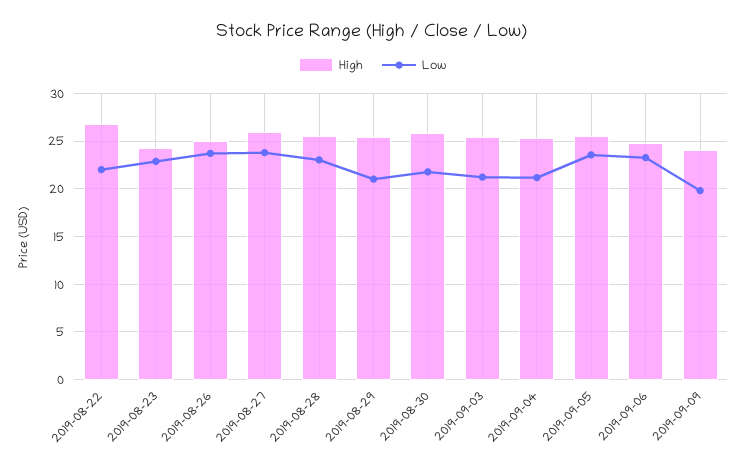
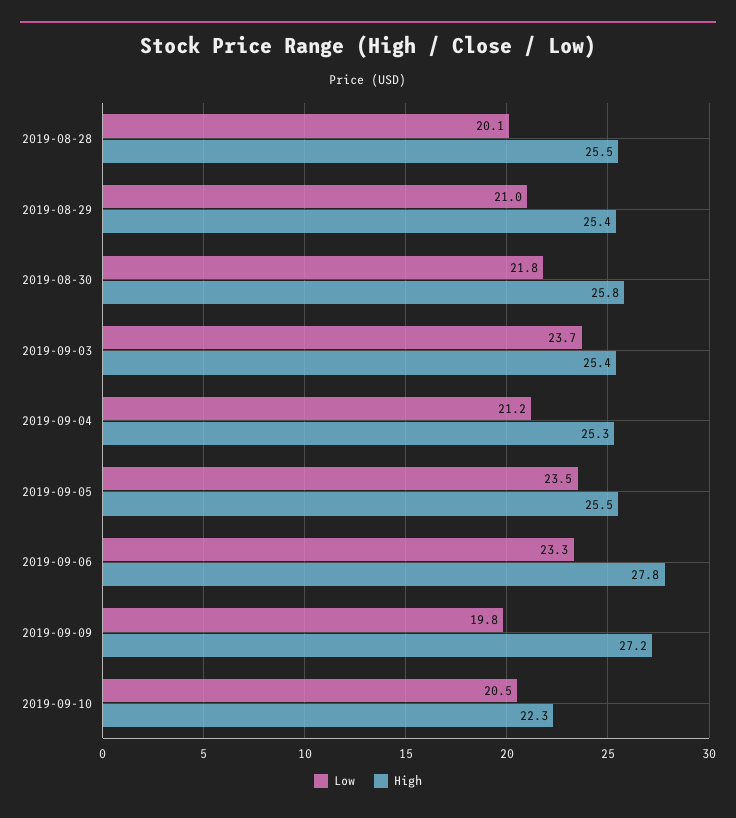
High, 2019-08-22: 27 -> none
Low, 2019-08-22: 22 -> none
High, 2019-08-23: 24 -> none
Low, 2019-08-23: 23 -> none
High, 2019-08-26: 25 -> none
Low, 2019-08-26: 24 -> none
High, 2019-08-27: 26 -> none
Low, 2019-08-27: 24 -> none
Low, 2019-08-28: 23 -> 20.1
Low, 2019-09-03: 21 -> 23.7
High, 2019-09-06: 25 -> 27.8
High, 2019-09-09: 24 -> 27.2
Low, 2019-09-10: none -> 20.5
High, 2019-09-10: none -> 22.3

